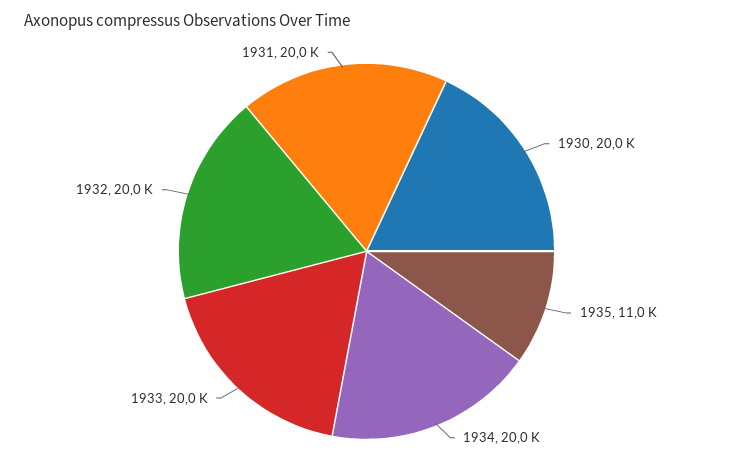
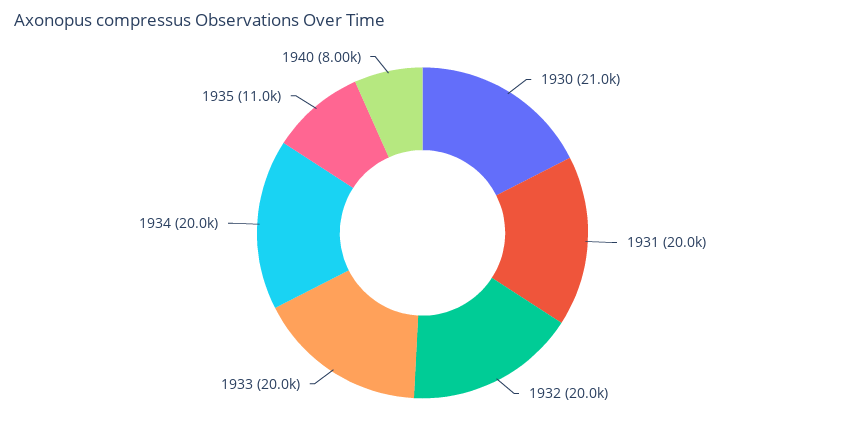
1930: 20000 -> 21000
1940: none -> 8000

